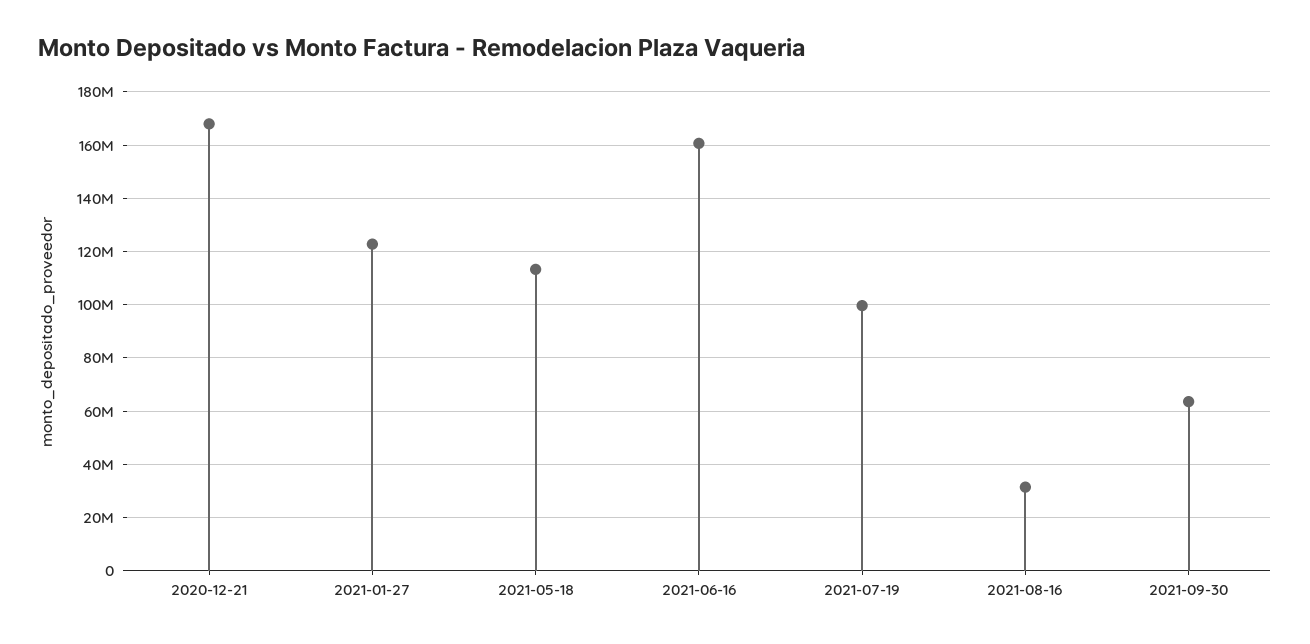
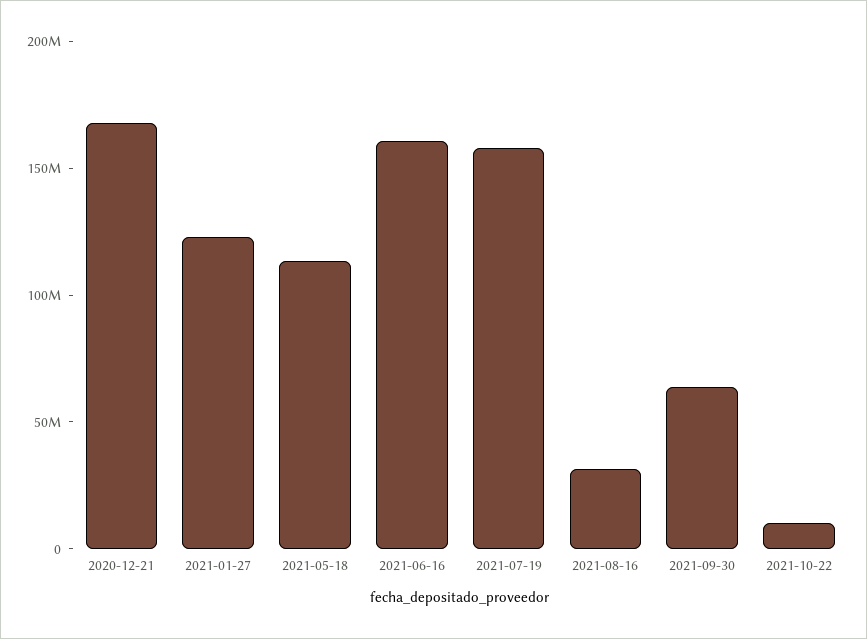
2021-07-19: 100000000 -> 160000000
2021-10-22: none -> 10000000

